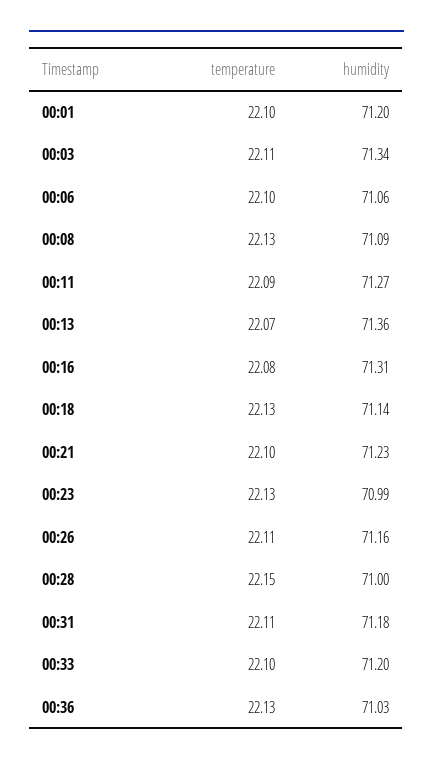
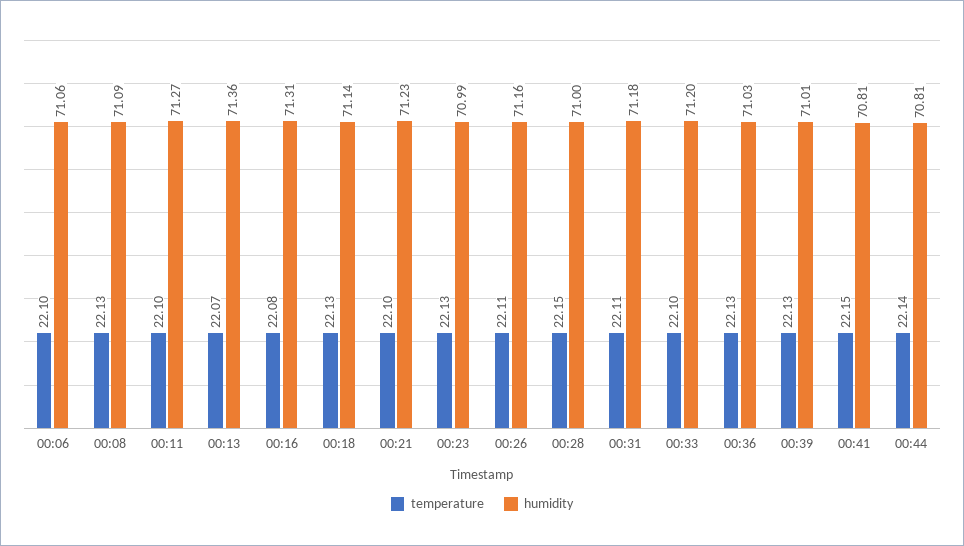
temperature, 00:01: 22.1 -> none
humidity, 00:01: 71.2 -> none
temperature, 00:03: 22.11 -> none
humidity, 00:03: 71.34 -> none
temperature, 00:11: 22.09 -> 22.1
temperature, 00:39: none -> 22.13
humidity, 00:39: none -> 71.01
temperature, 00:41: none -> 22.15
humidity, 00:41: none -> 70.81
temperature, 00:44: none -> 22.14
humidity, 00:44: none -> 70.81

